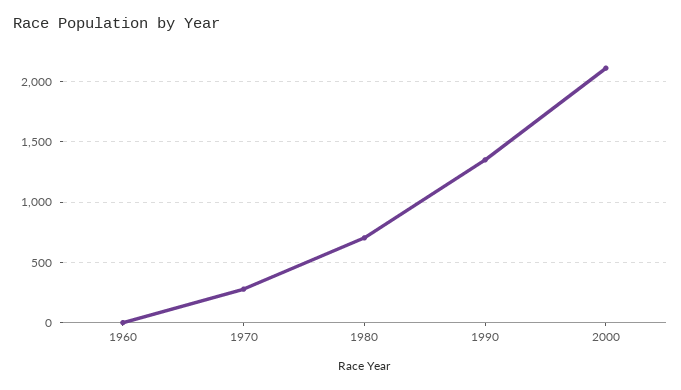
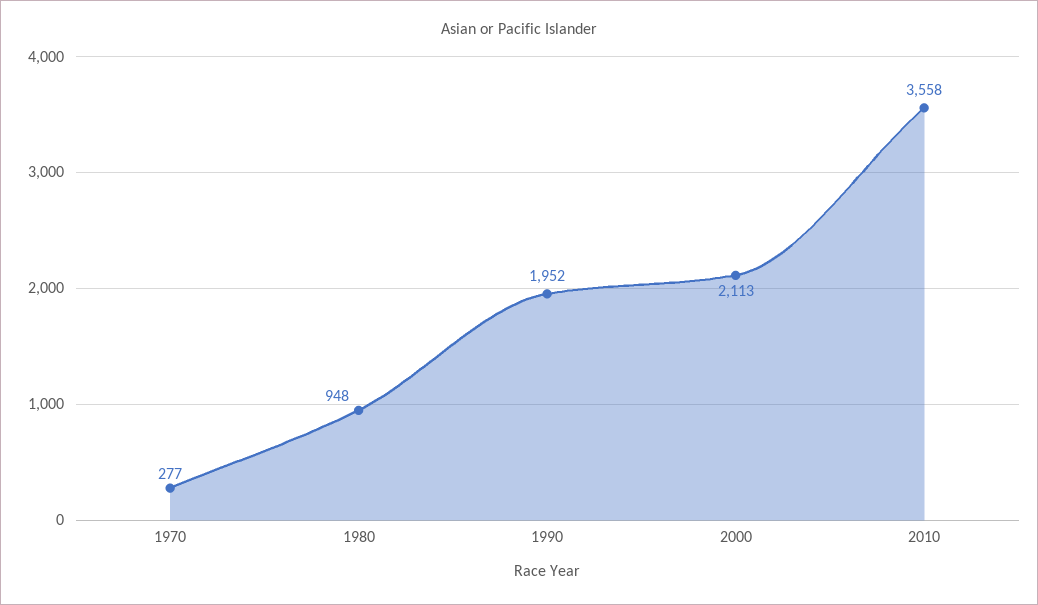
1960: 0 -> none
1980: 700 -> 948
1990: 1350 -> 1952
2010: none -> 3558

